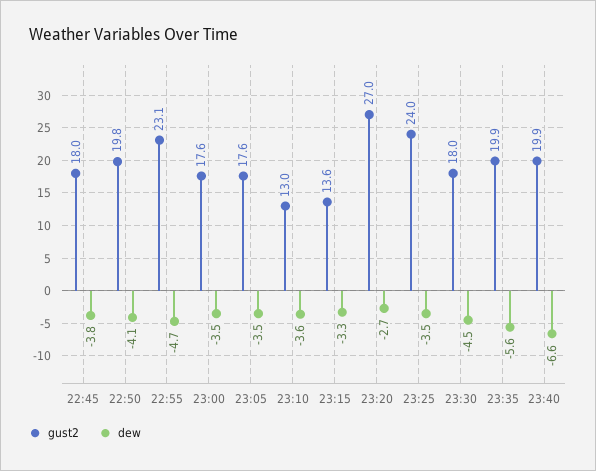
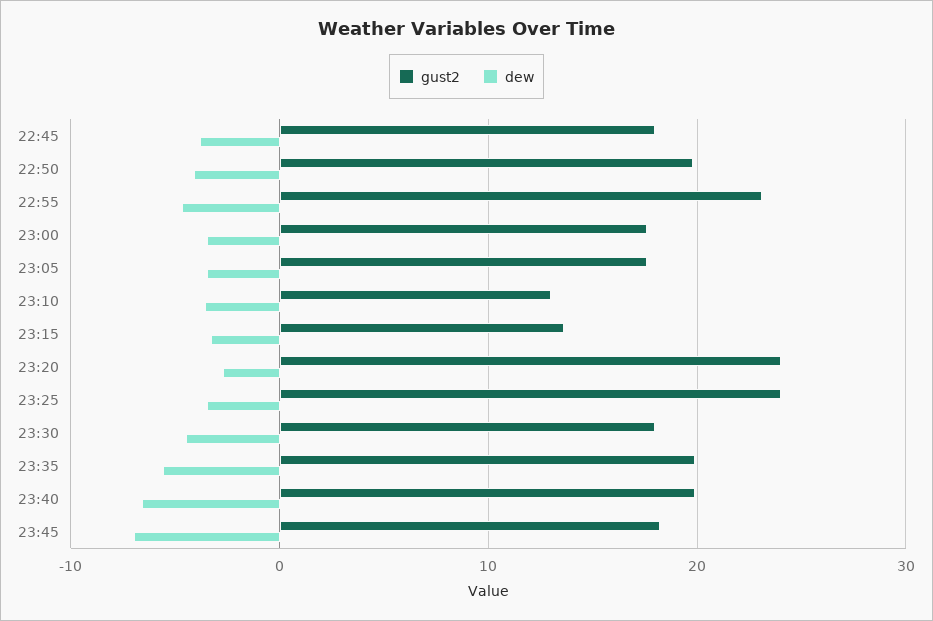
gust2, 23:20: 27 -> 24
gust2, 23:45: none -> 18
dew, 23:45: none -> -7

